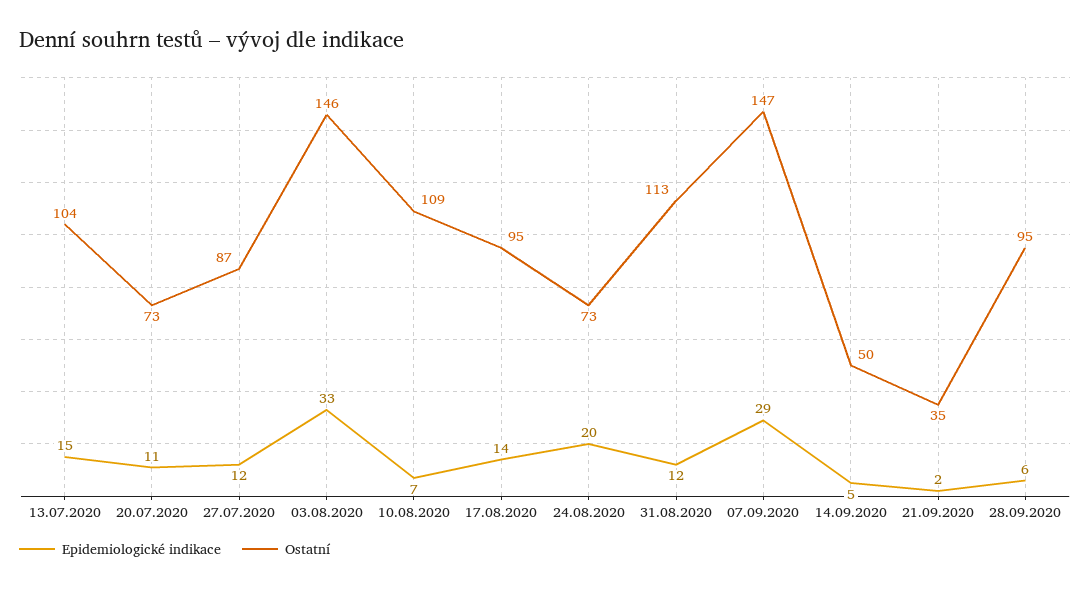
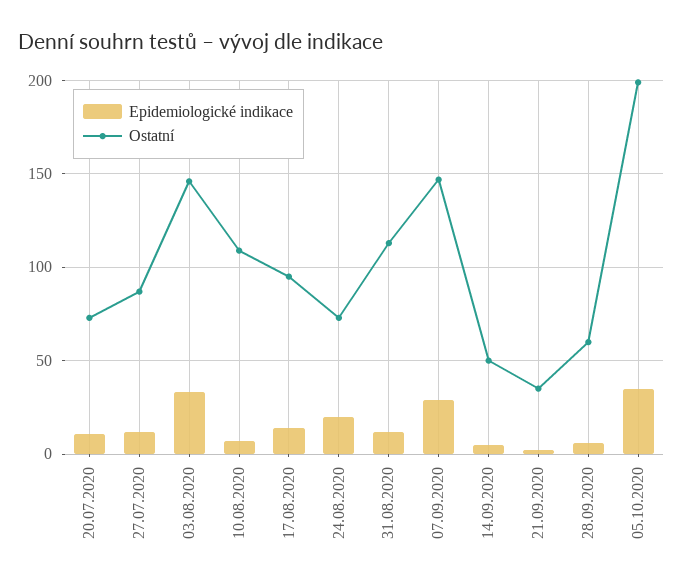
Epidemiologické indikace, 13.07.2020: 15 -> none
Ostatní, 13.07.2020: 104 -> none
Ostatní, 28.09.2020: 95 -> 60
Epidemiologické indikace, 05.10.2020: none -> 35
Ostatní, 05.10.2020: none -> 200

